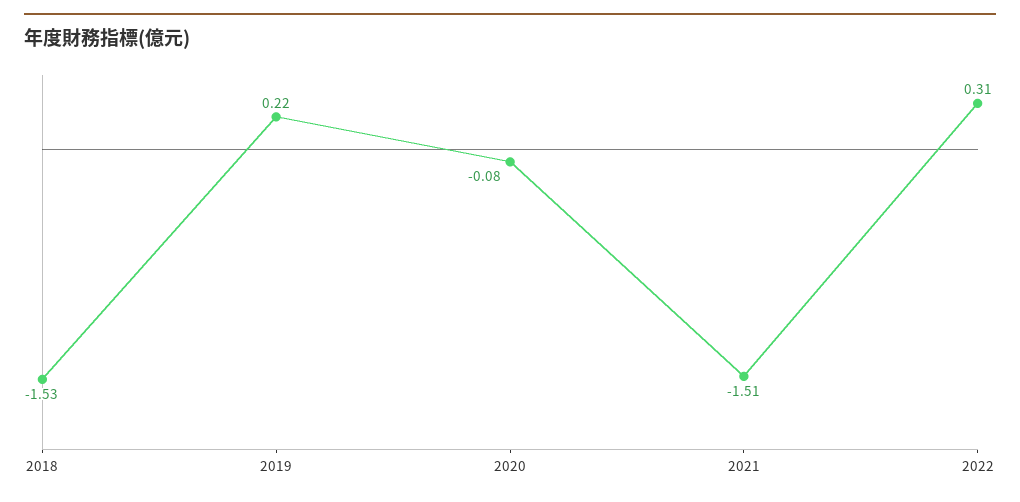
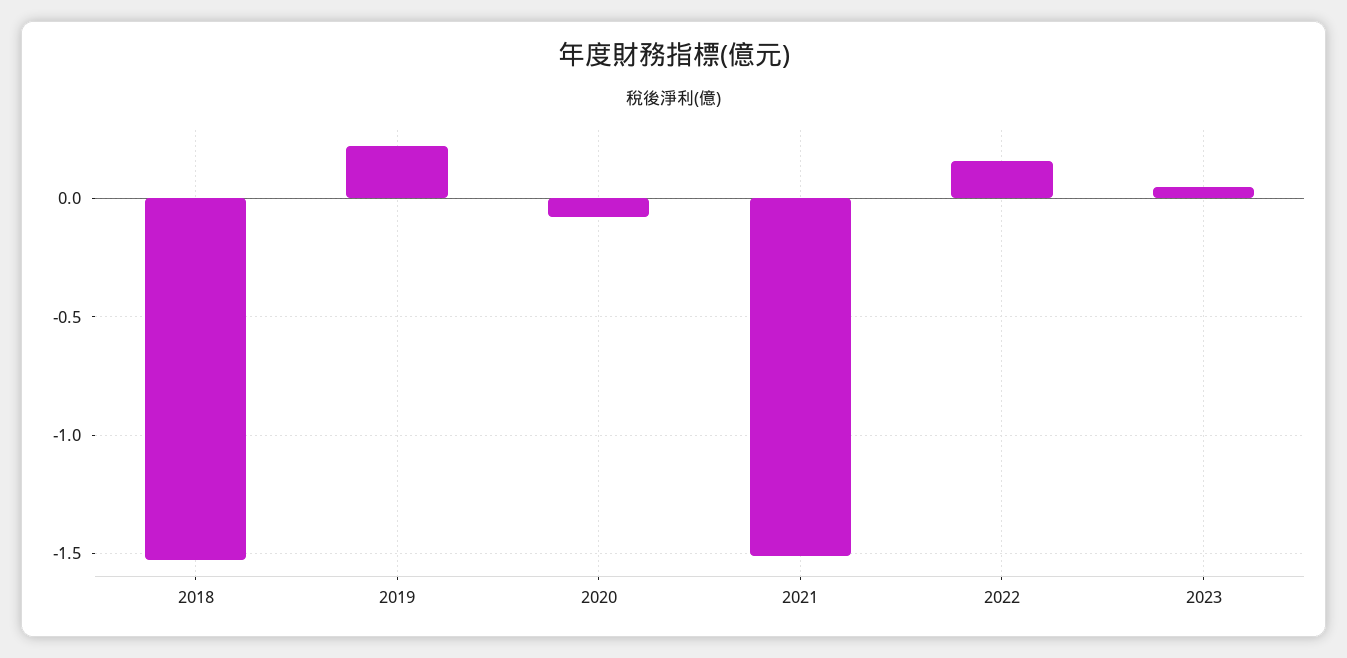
2022: 0.31 -> 0.15
2023: none -> 0.05

